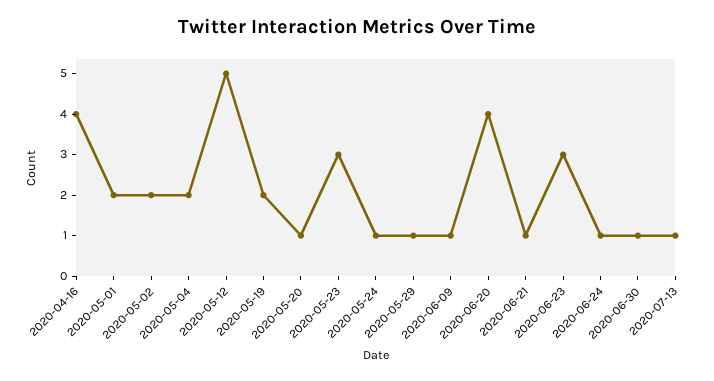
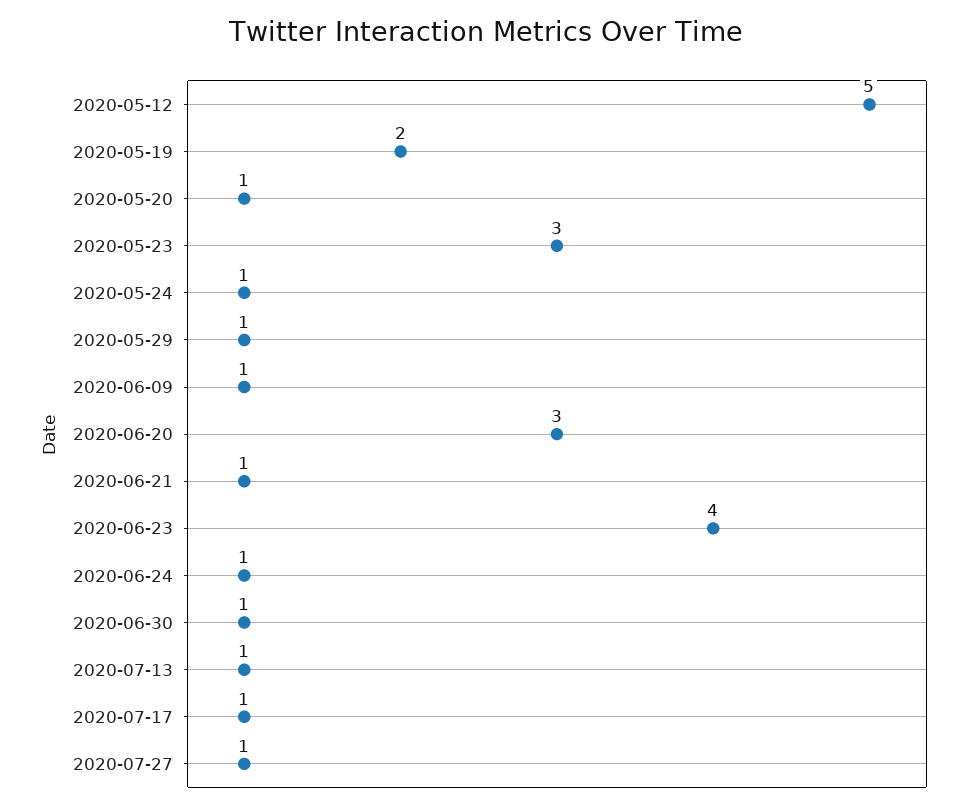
2020-04-16: 4 -> none
2020-05-01: 2 -> none
2020-05-02: 2 -> none
2020-05-04: 2 -> none
2020-06-20: 4 -> 3
2020-06-23: 3 -> 4
2020-07-17: none -> 1
2020-07-27: none -> 1

